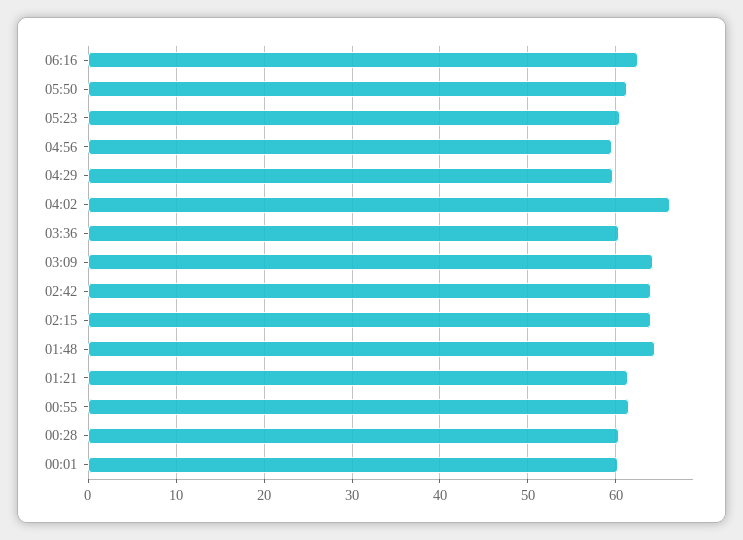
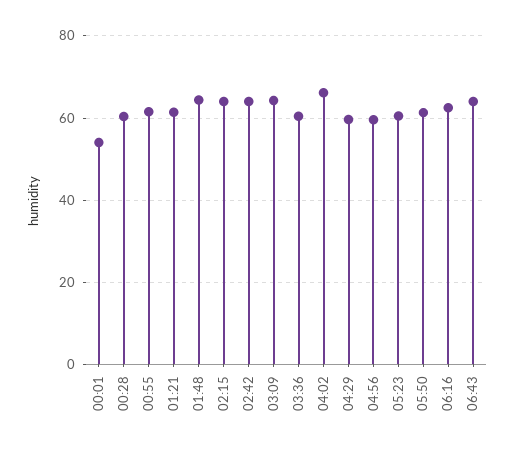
00:01: 60 -> 54
06:43: none -> 64

